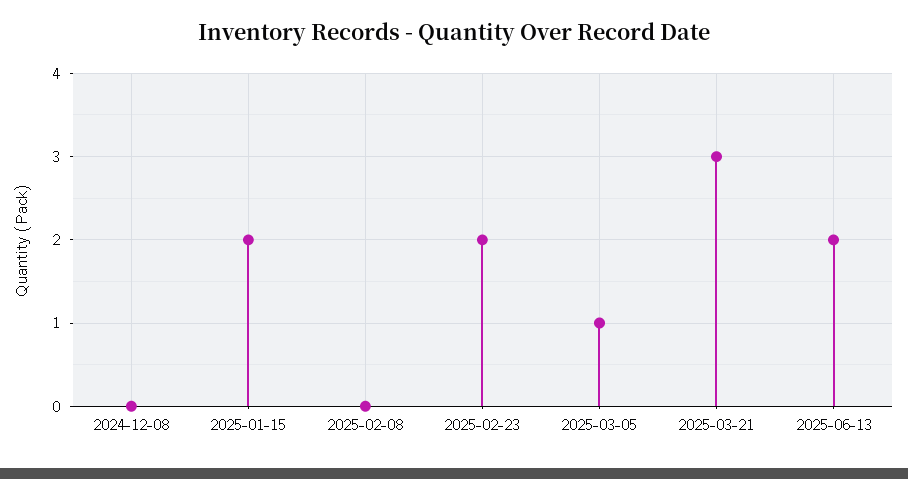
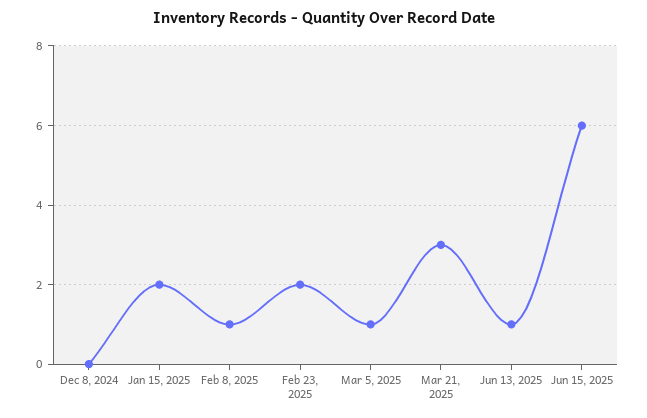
2025-02-08: 0 -> 1
2025-06-13: 2 -> 1
Jun 15, 2025: none -> 6

